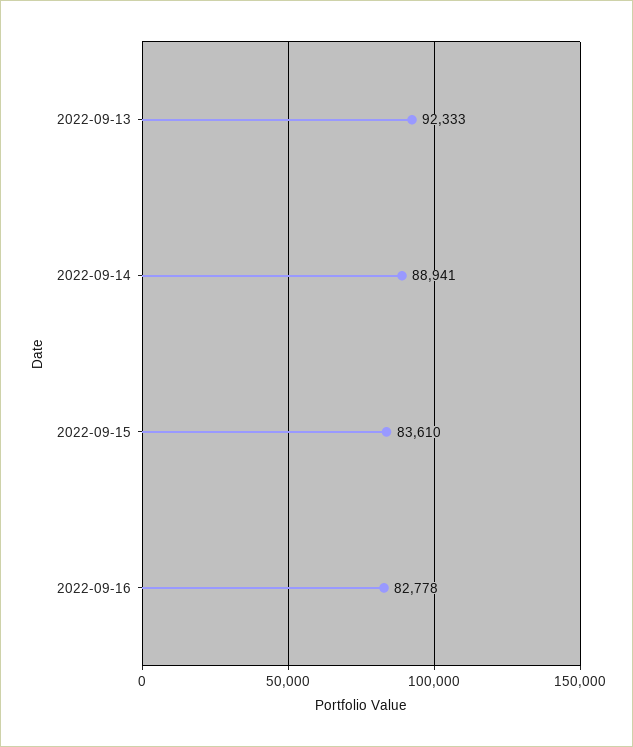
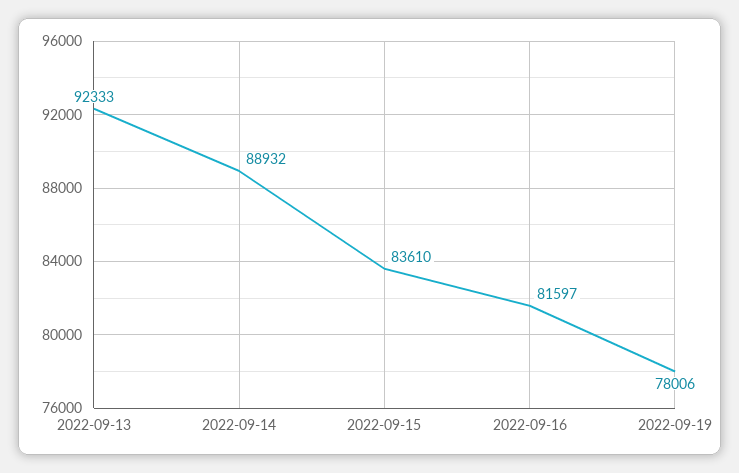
2022-09-14: 88941 -> 88932
2022-09-16: 82778 -> 81597
2022-09-19: none -> 78006

